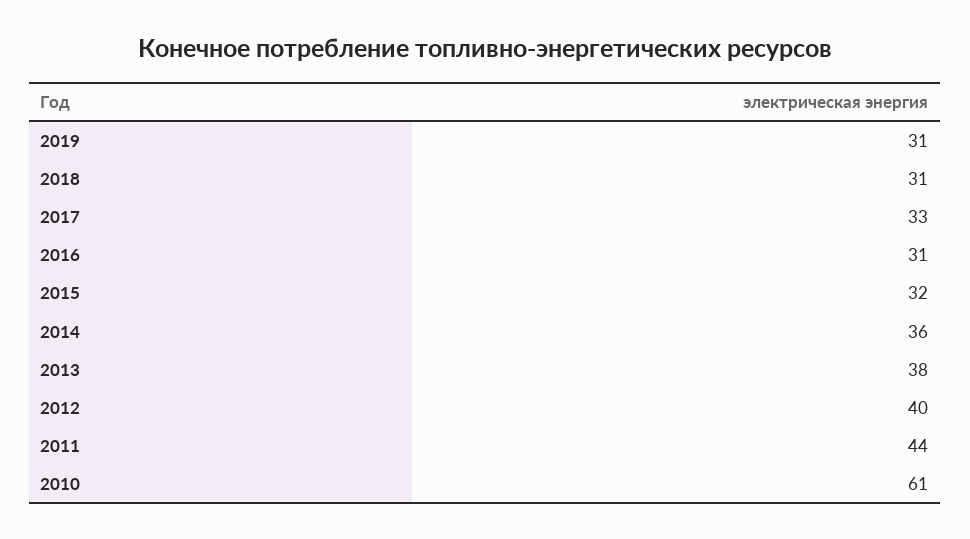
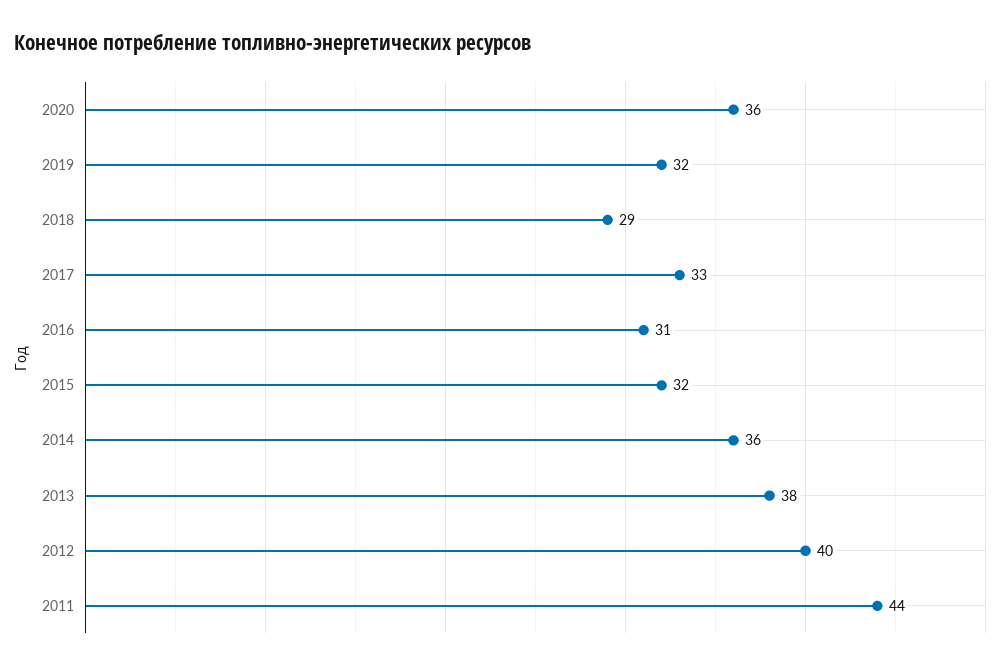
2019: 31 -> 32
2018: 31 -> 29
2010: 61 -> none
2020: none -> 36

